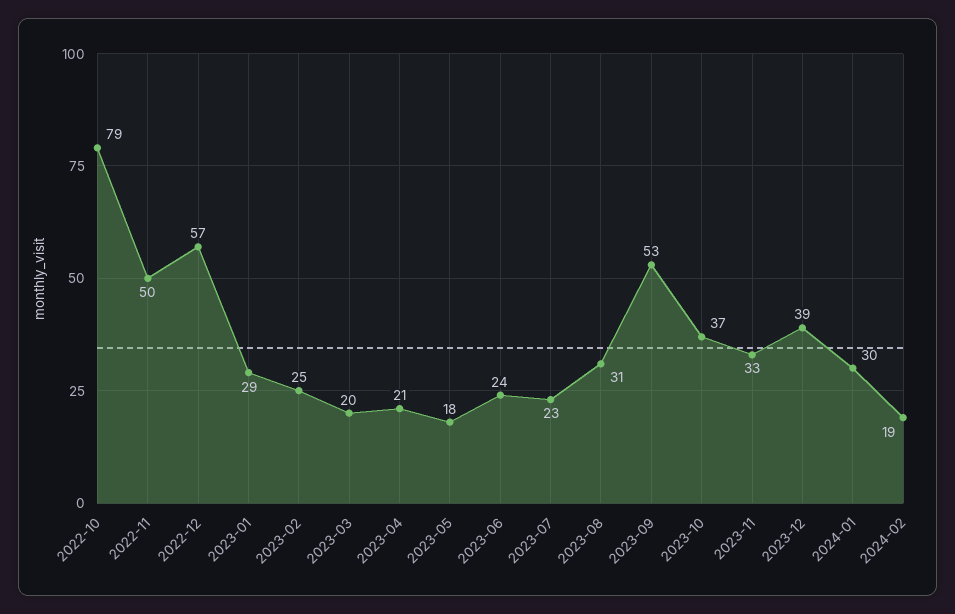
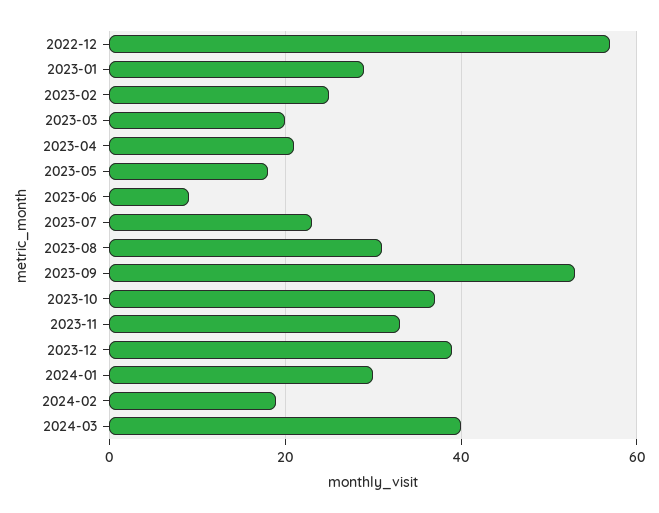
2022-10: 79 -> none
2022-11: 50 -> none
2023-06: 24 -> 10
2024-03: none -> 40

